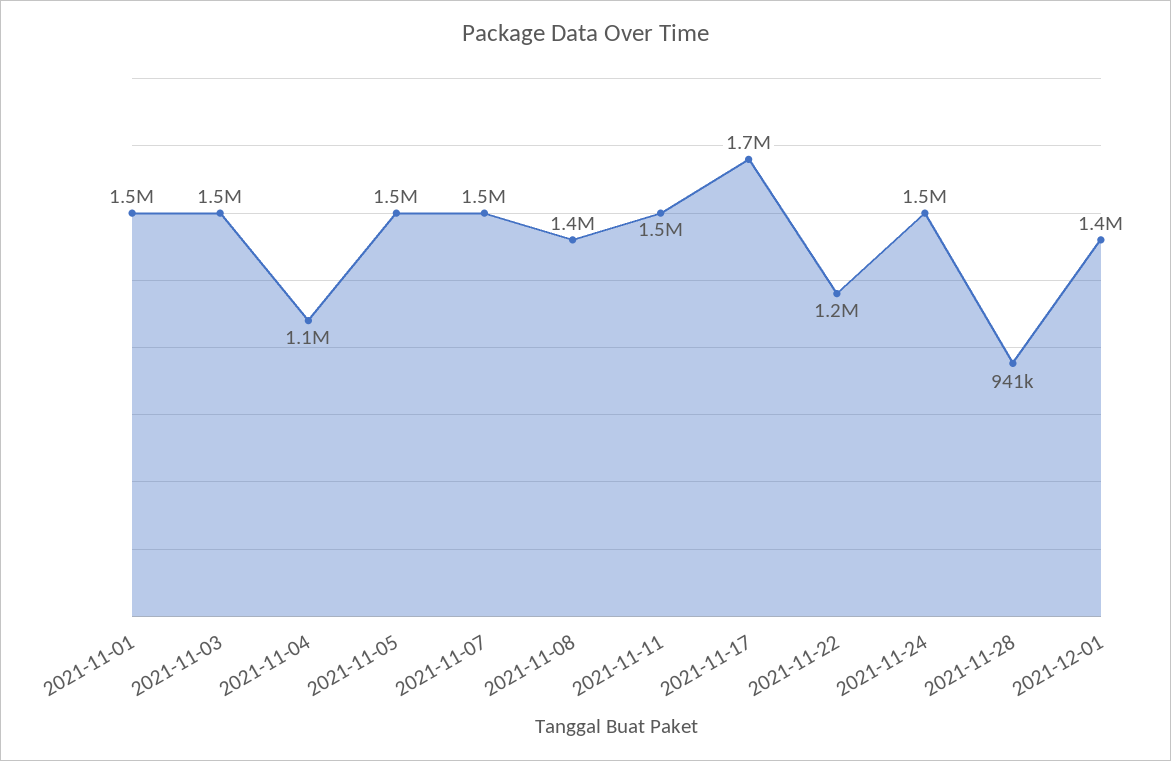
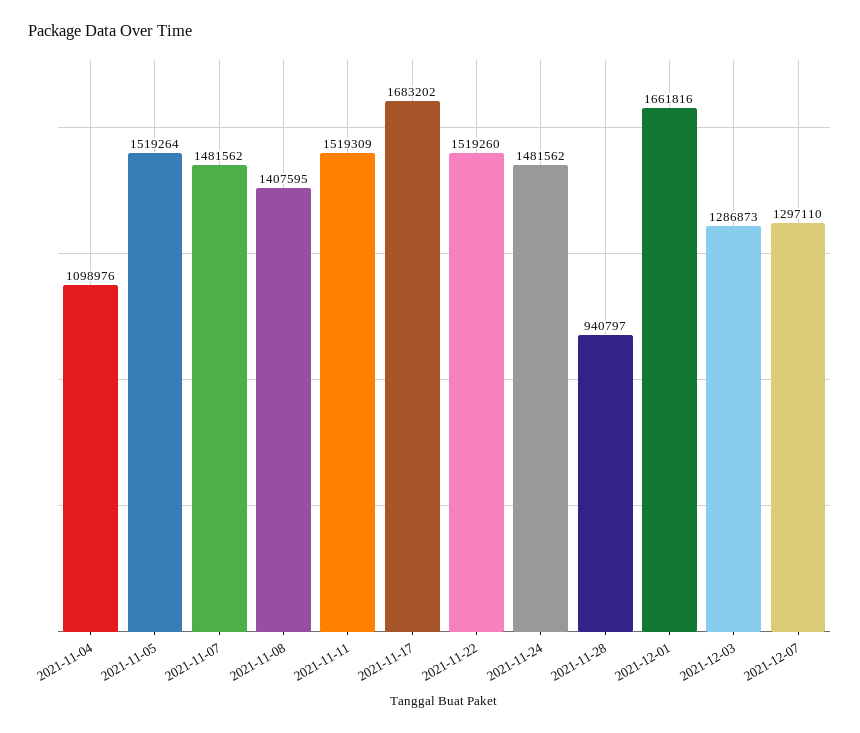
2021-11-01: 1500000 -> none
2021-11-03: 1500000 -> none
2021-11-22: 1200000 -> 1519260
2021-12-01: 1400000 -> 1661816
2021-12-03: none -> 1286873
2021-12-07: none -> 1297110

